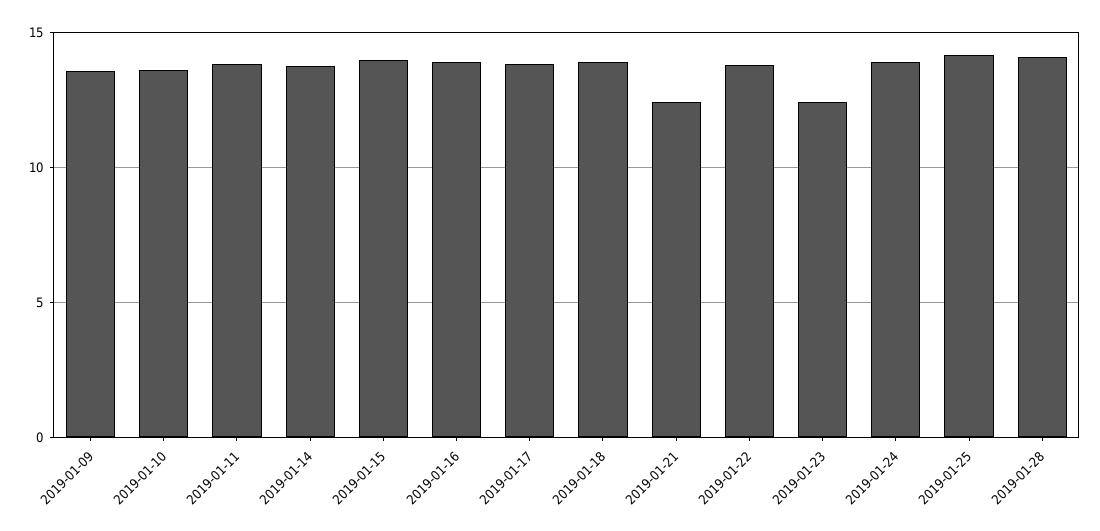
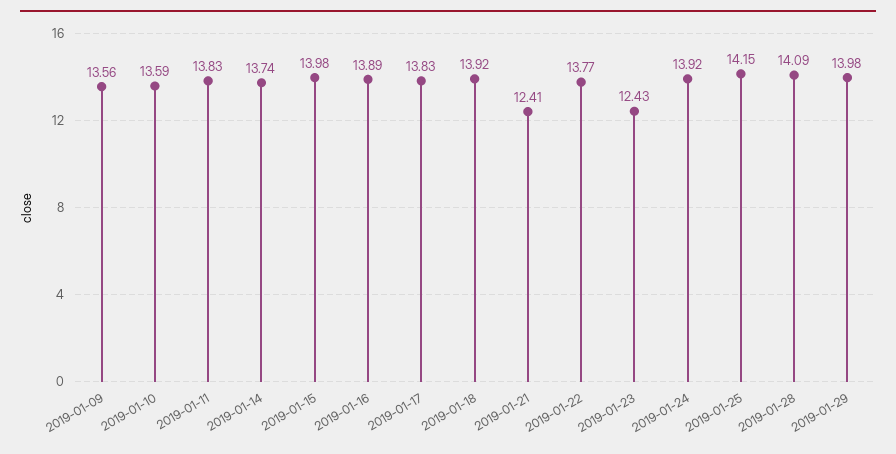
2019-01-29: none -> 13.98

